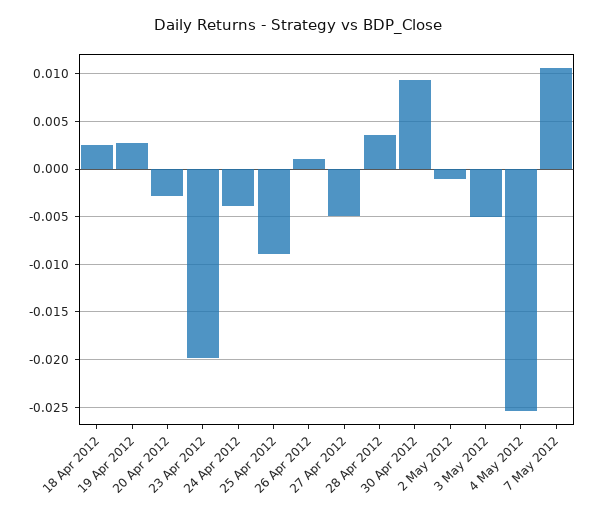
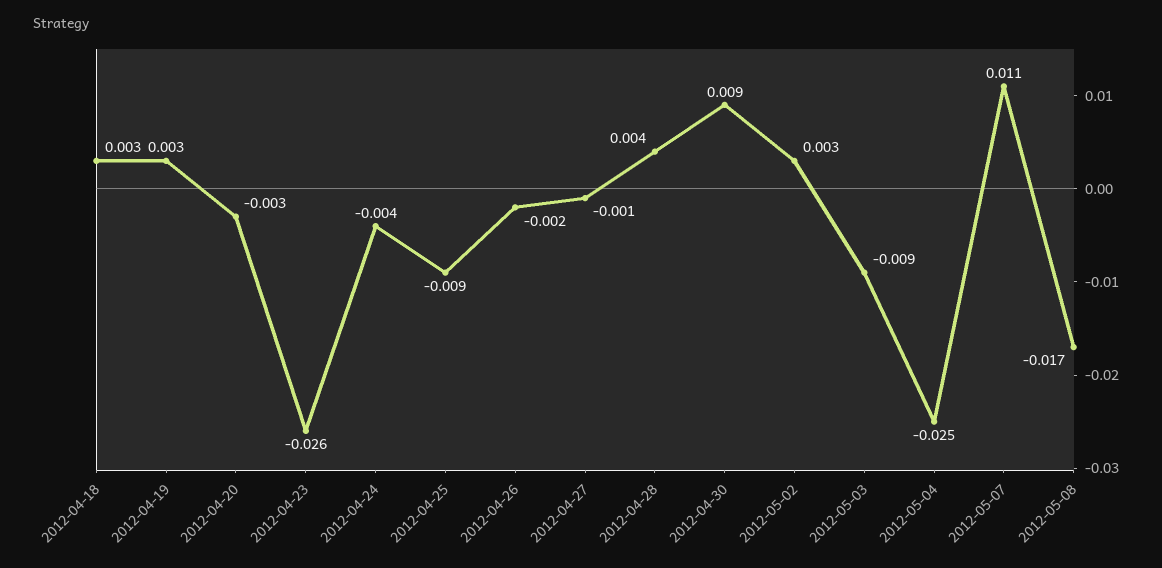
23 Apr 2012: -0.02 -> -0.026
26 Apr 2012: 0.001 -> -0.002
27 Apr 2012: -0.005 -> -0.001
2 May 2012: -0.001 -> 0.003
3 May 2012: -0.005 -> -0.009
2012-05-08: none -> -0.017

